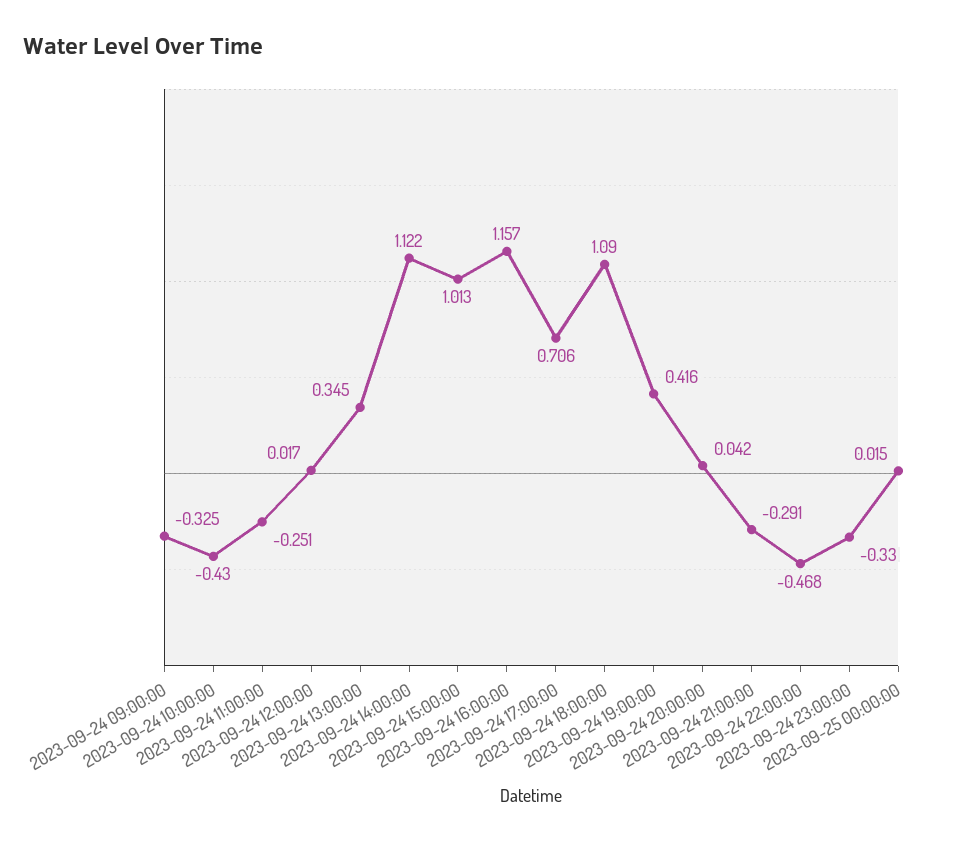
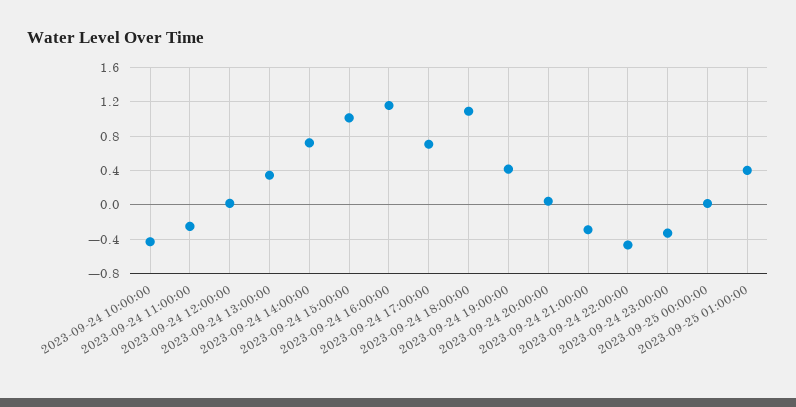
2023-09-24 09:00:00: -0.325 -> none
2023-09-24 14:00:00: 1.122 -> 0.7
2023-09-25 01:00:00: none -> 0.4

